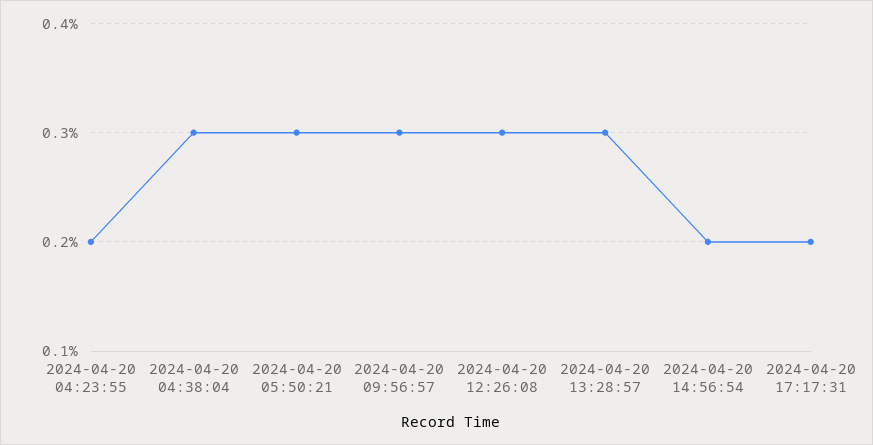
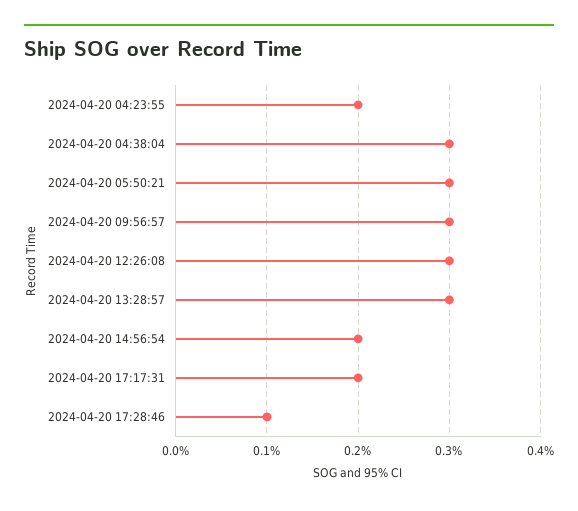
2024-04-20 17:28:46: none -> 0.1

